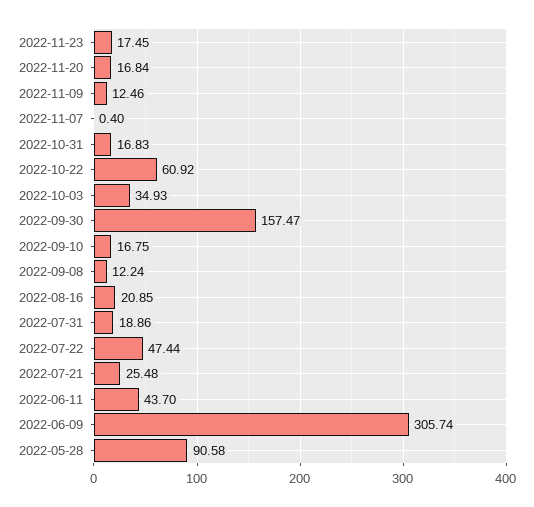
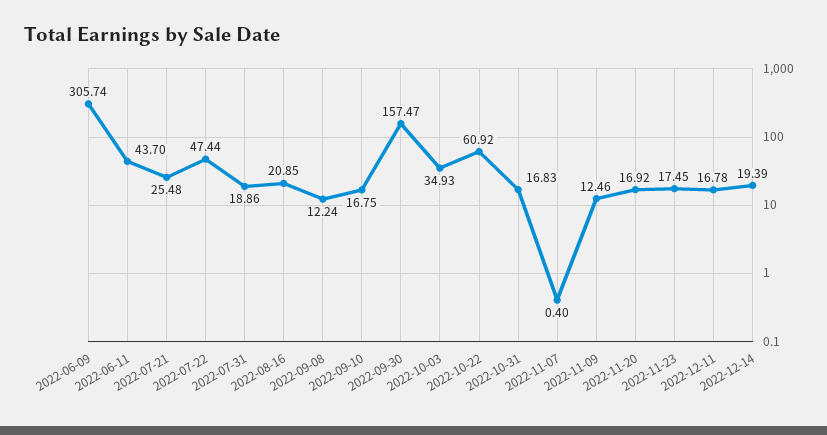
2022-11-20: 16.84 -> 16.92
2022-05-28: 90.58 -> none
2022-12-11: none -> 16.78
2022-12-14: none -> 19.39

